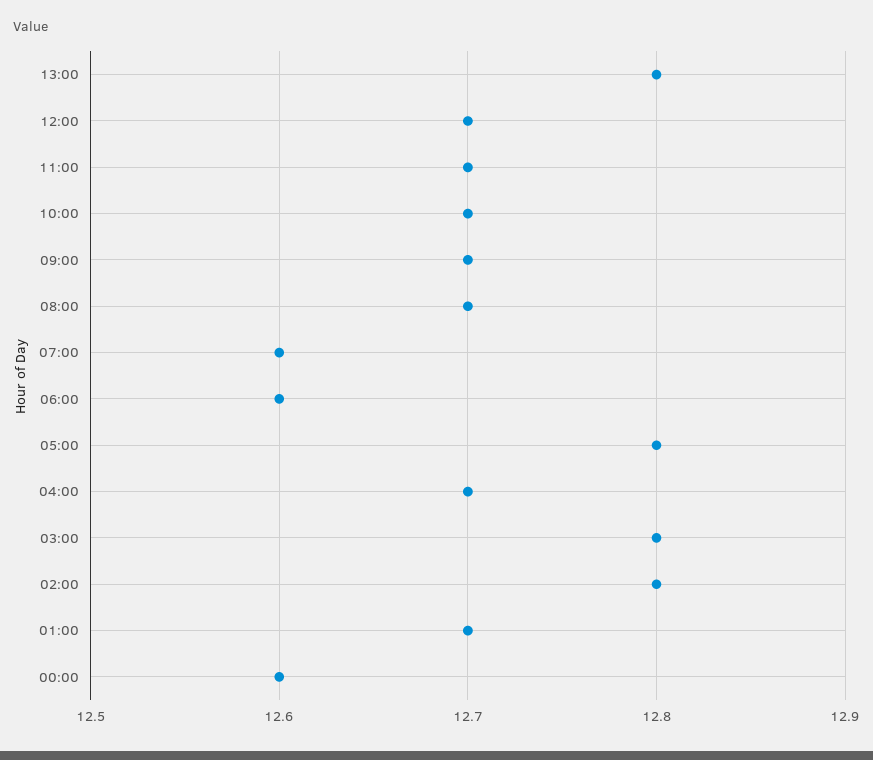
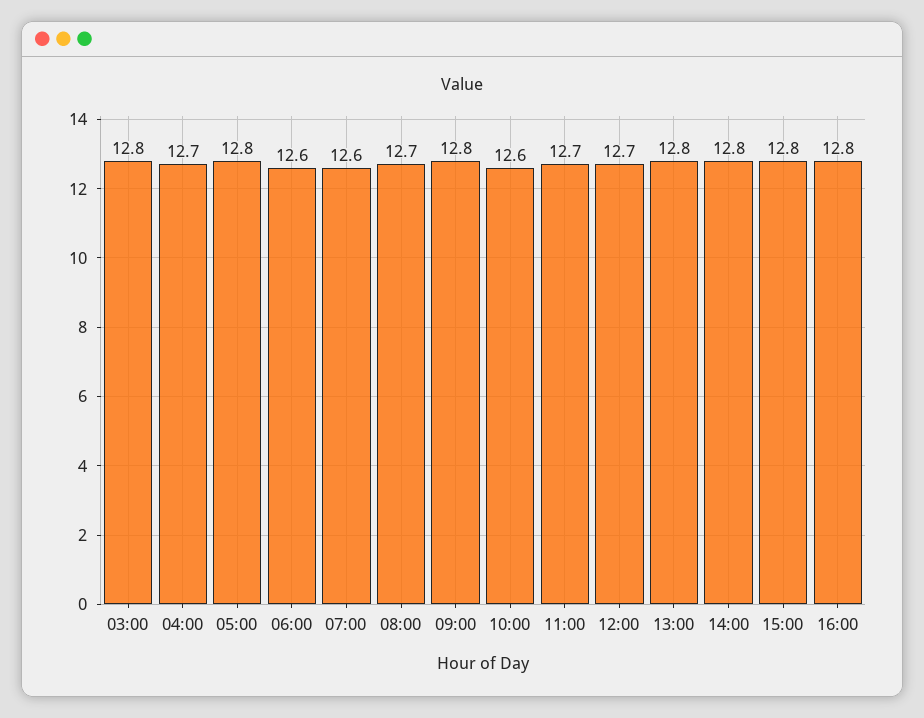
10:00: 12.7 -> 12.6
09:00: 12.7 -> 12.8
02:00: 12.8 -> none
01:00: 12.7 -> none
00:00: 12.6 -> none
14:00: none -> 12.8
15:00: none -> 12.8
16:00: none -> 12.8

